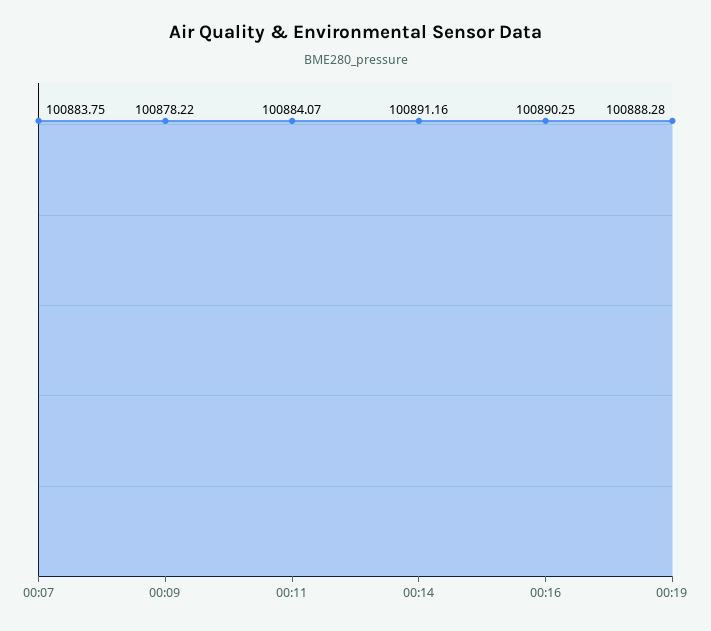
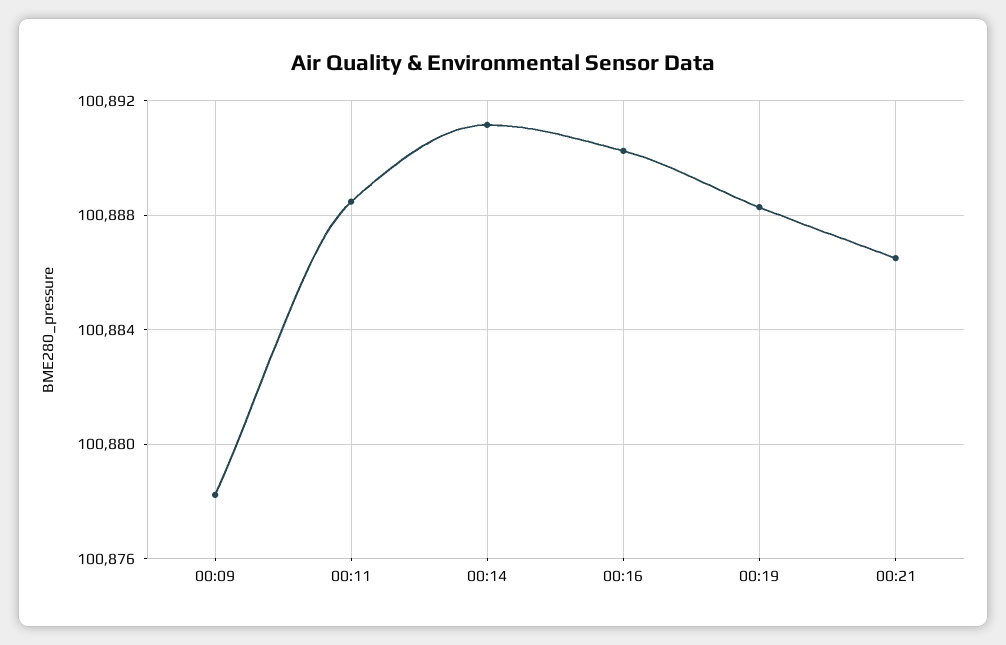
00:07: 100883.75 -> none
00:11: 100884.07 -> 100888.5
00:21: none -> 100886.5

